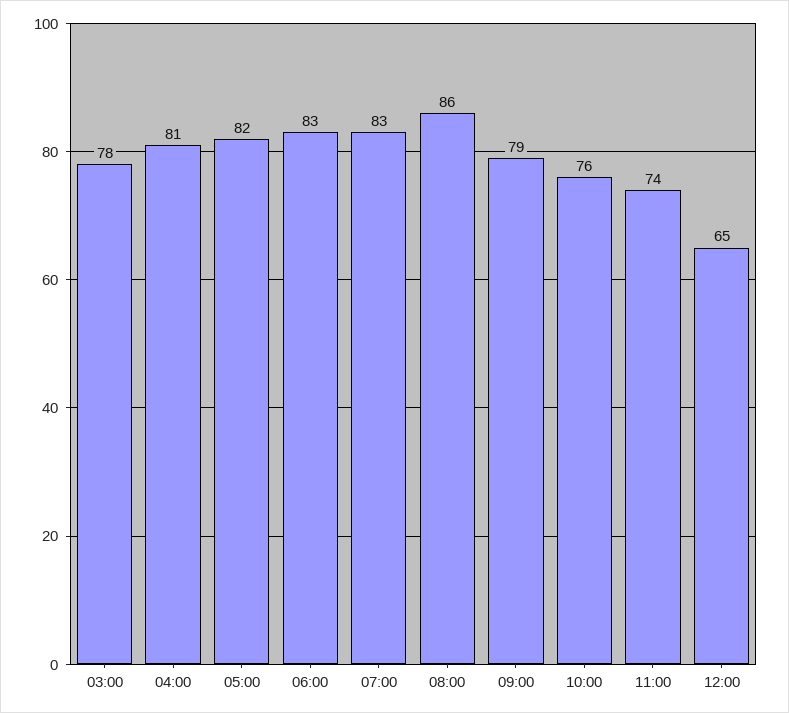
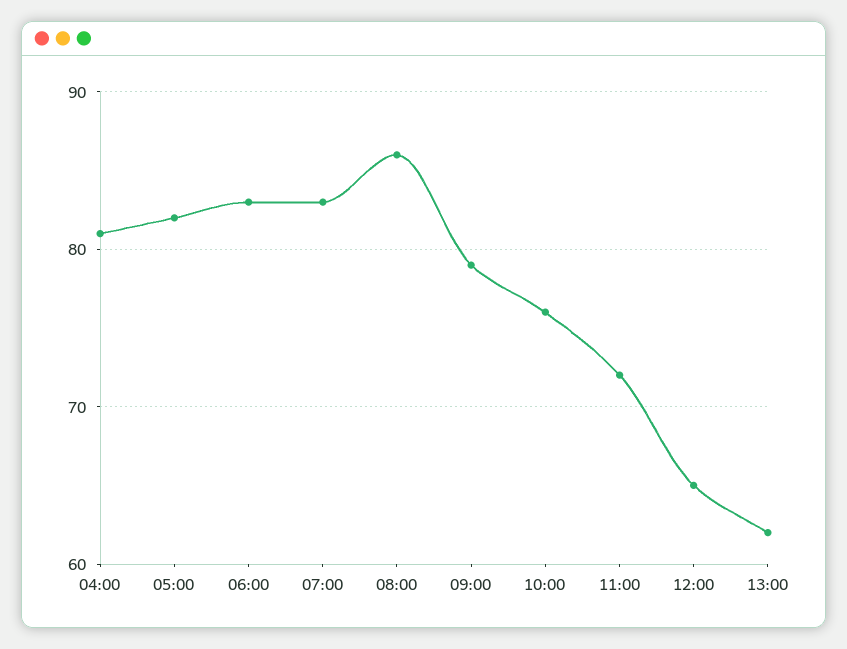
03:00: 78 -> none
11:00: 74 -> 72
13:00: none -> 62

